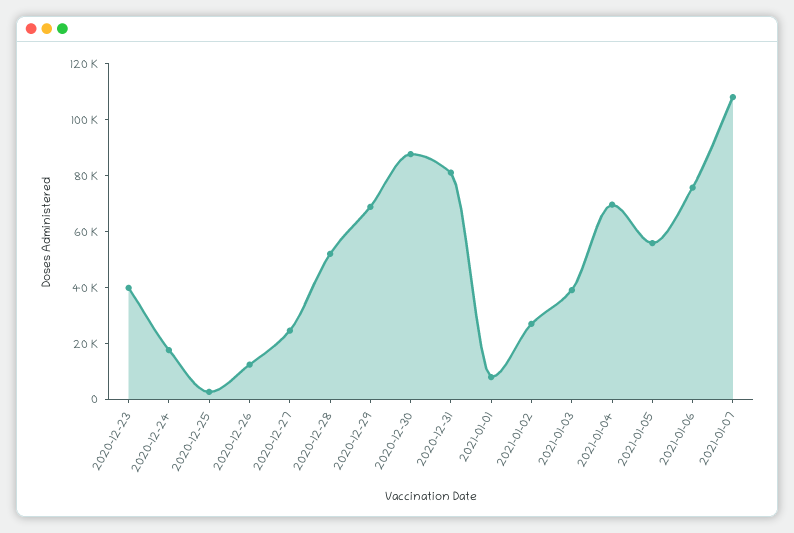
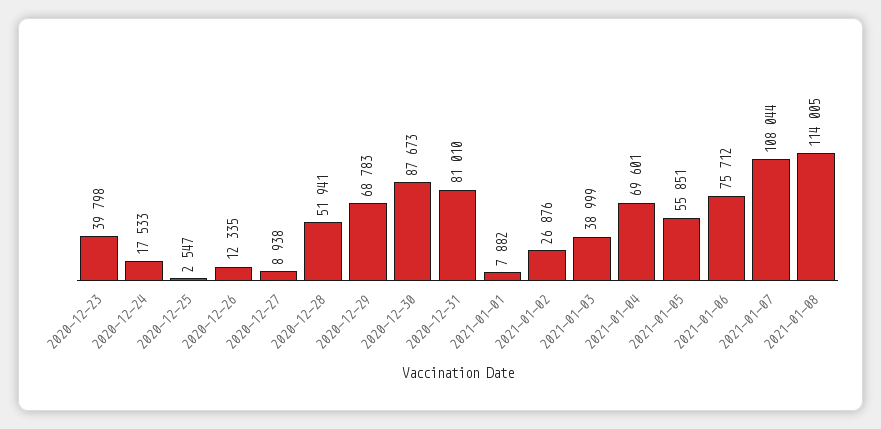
2020-12-27: 25000 -> 8938
2021-01-08: none -> 114005

